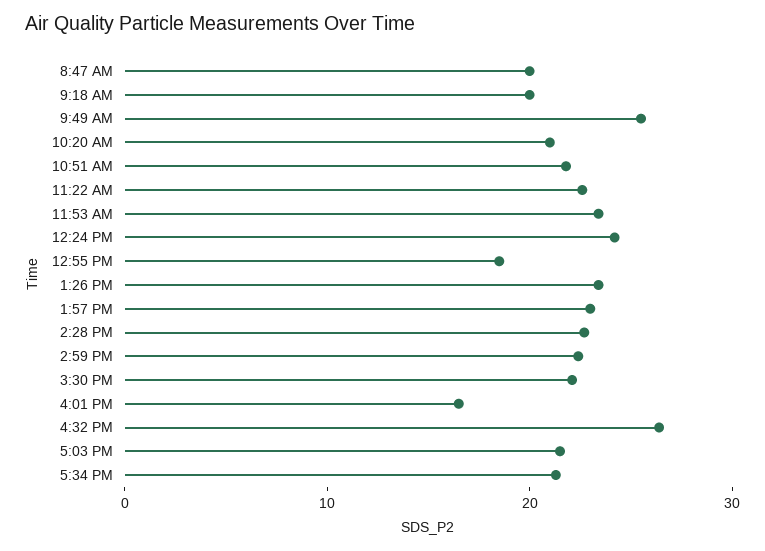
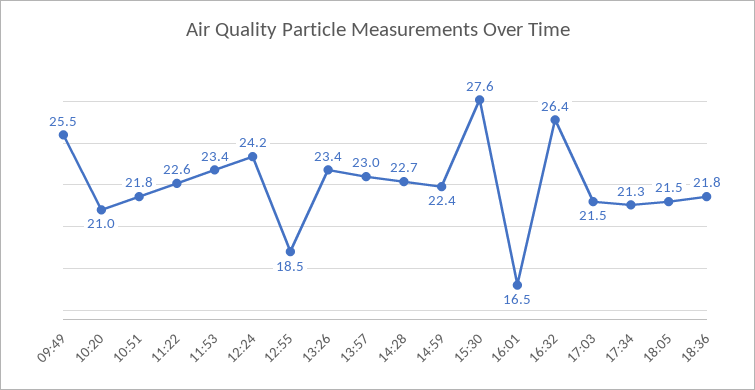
8:47 AM: 20 -> none
9:18 AM: 20 -> none
3:30 PM: 22 -> 27.6
18:05: none -> 21.5
18:36: none -> 21.8

